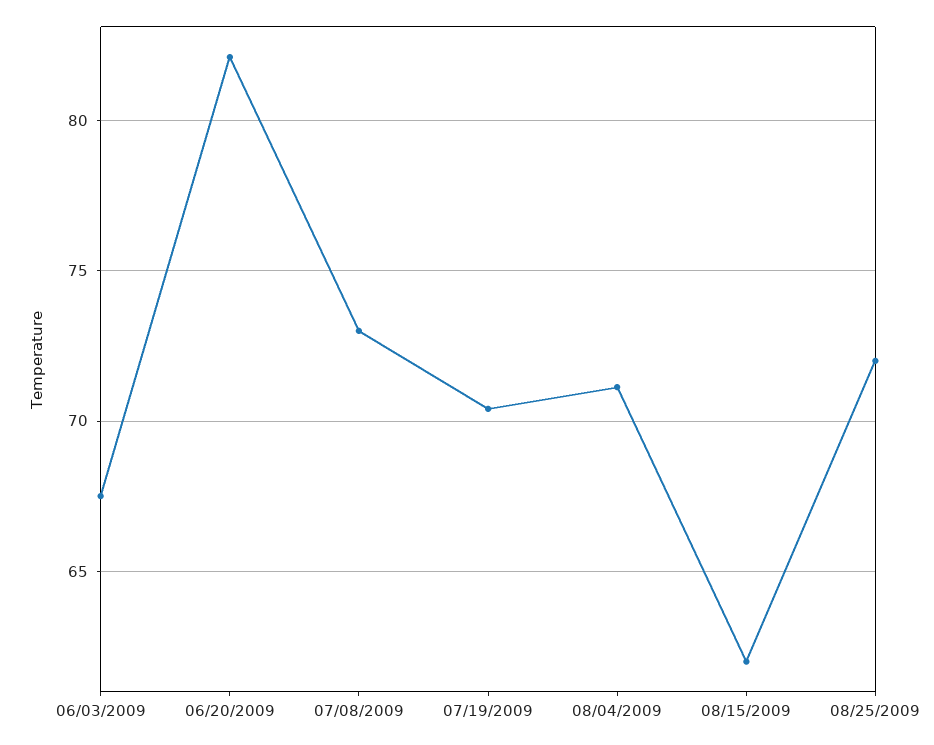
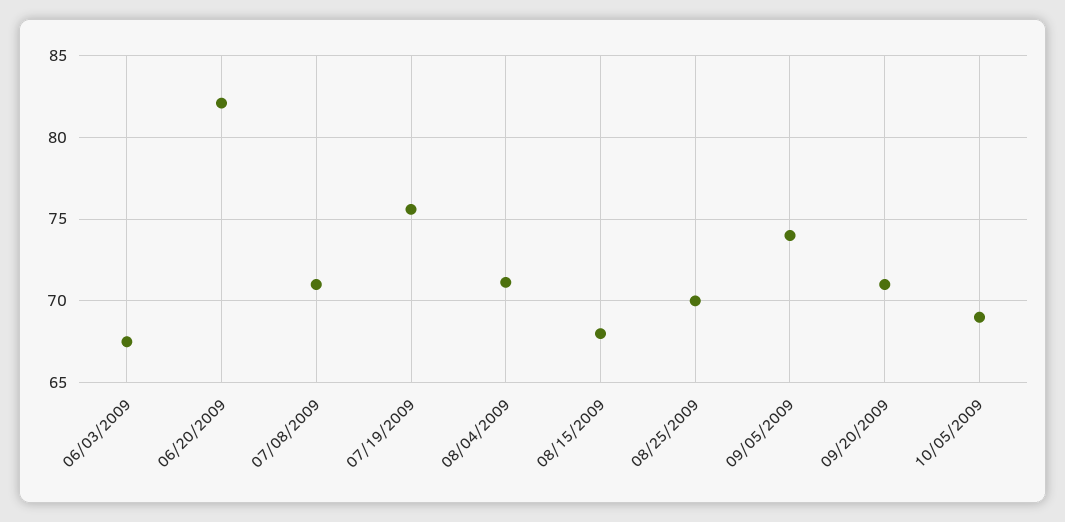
07/08/2009: 73 -> 71
07/19/2009: 70.5 -> 75.5
08/15/2009: 62 -> 68
08/25/2009: 72 -> 70
09/05/2009: none -> 74
09/20/2009: none -> 71
10/05/2009: none -> 69

